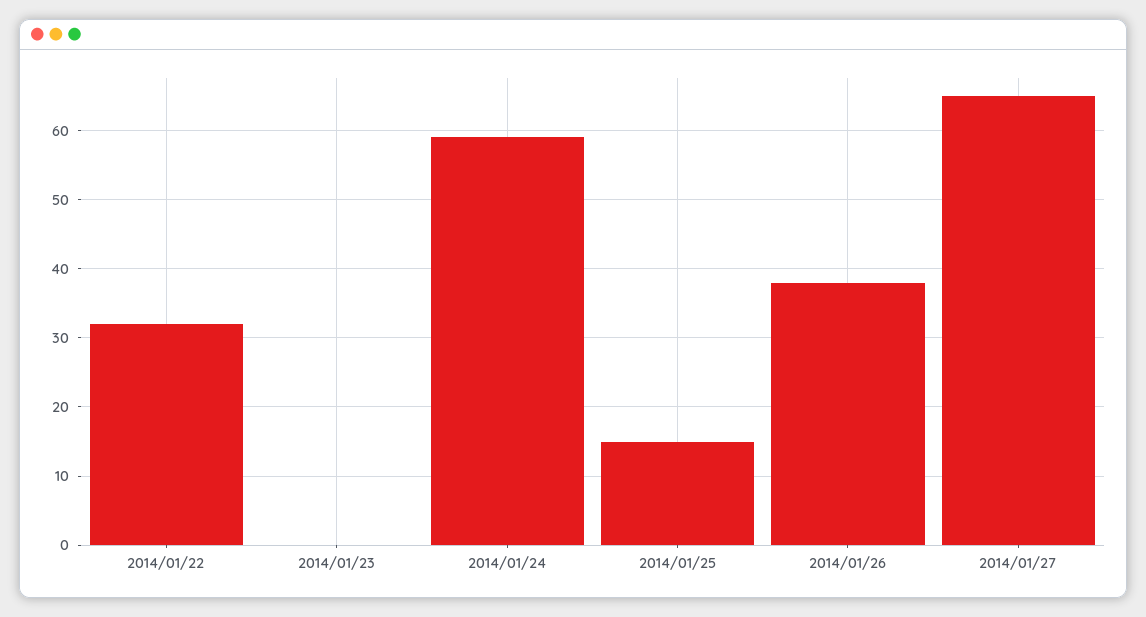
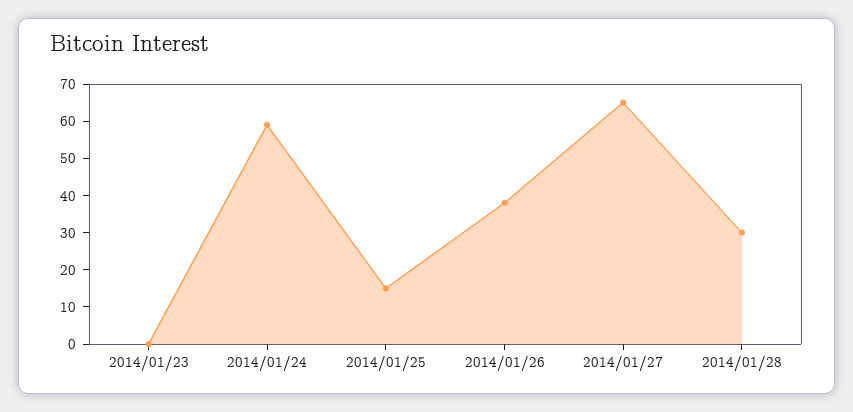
2014/01/22: 32 -> none
2014/01/28: none -> 30

